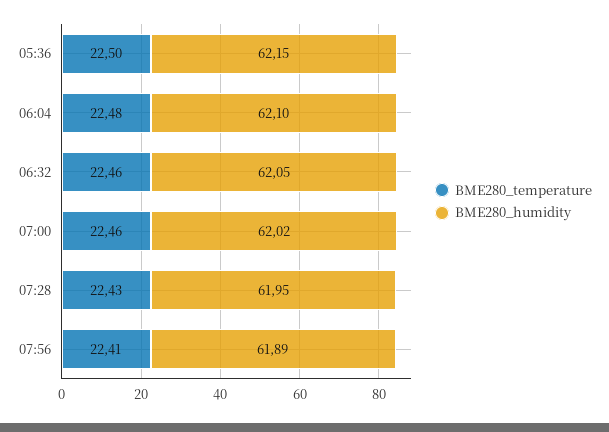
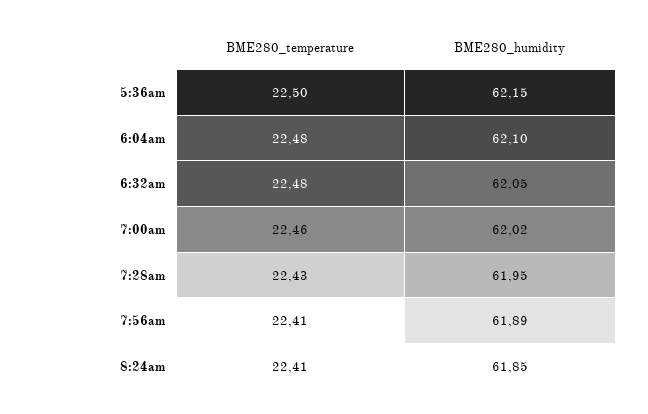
BME280_temperature, 06:32: 22.46 -> 22.48
BME280_temperature, 8:24am: none -> 22.41
BME280_humidity, 8:24am: none -> 61.85

